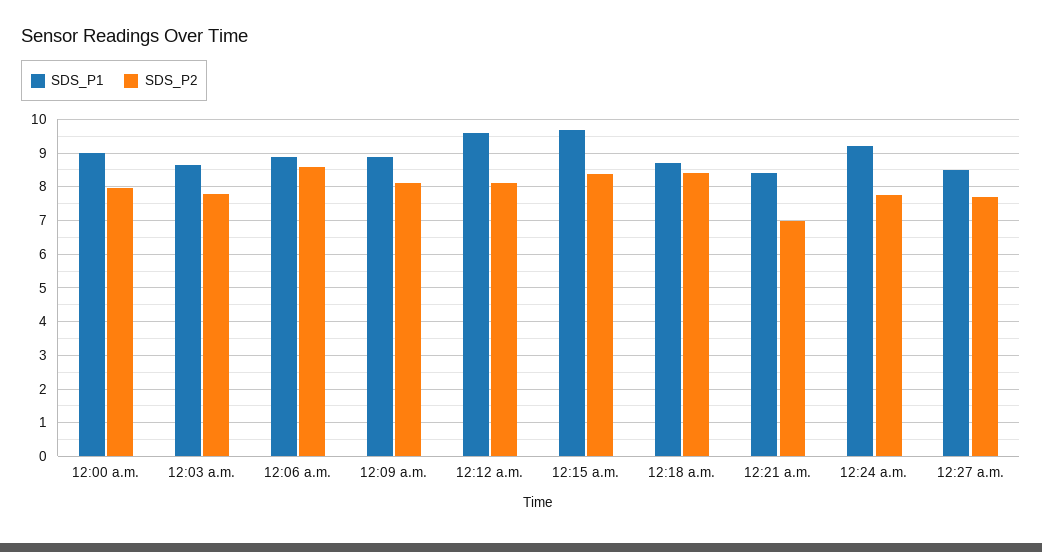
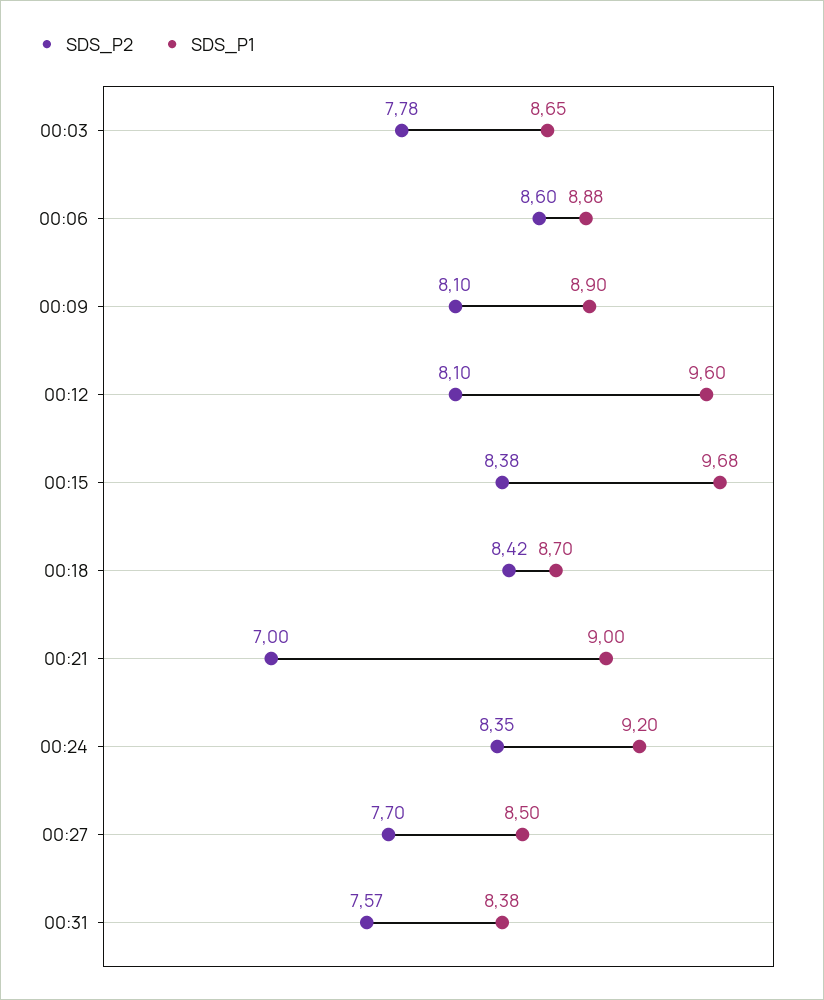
SDS_P1, 12:00 a.m.: 9 -> none
SDS_P2, 12:00 a.m.: 8 -> none
SDS_P1, 12:21 a.m.: 8.4 -> 9
SDS_P2, 12:24 a.m.: 7.8 -> 8.35
SDS_P2, 00:31: none -> 7.57
SDS_P1, 00:31: none -> 8.38

